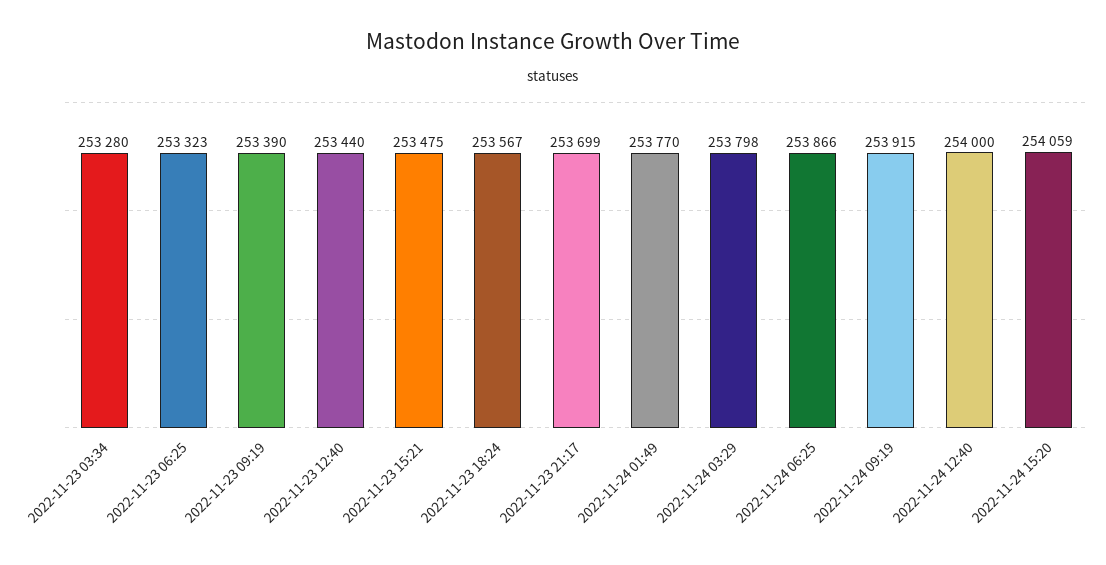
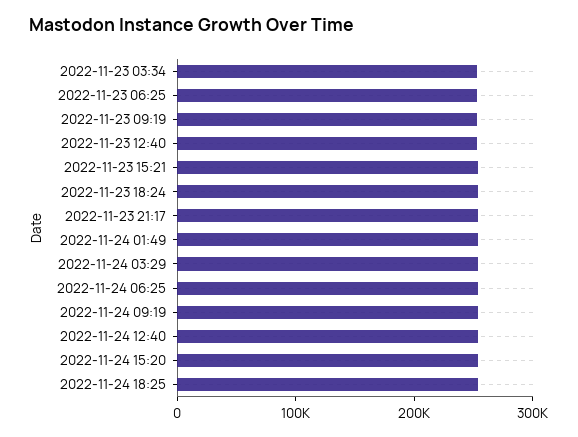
2022-11-24 18:25: none -> 260000

